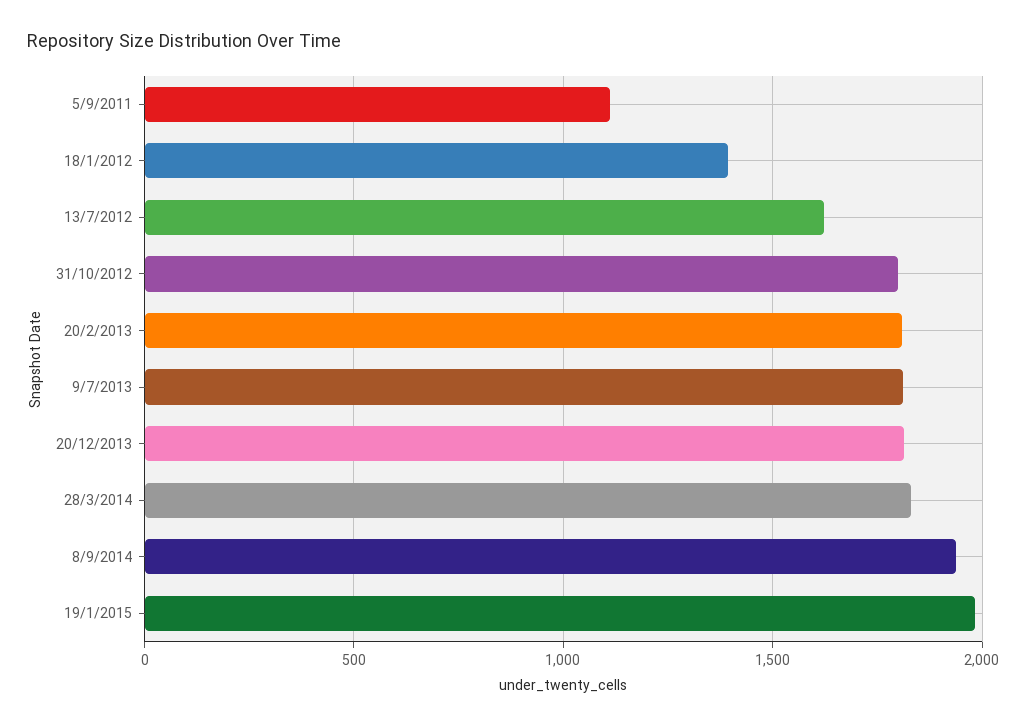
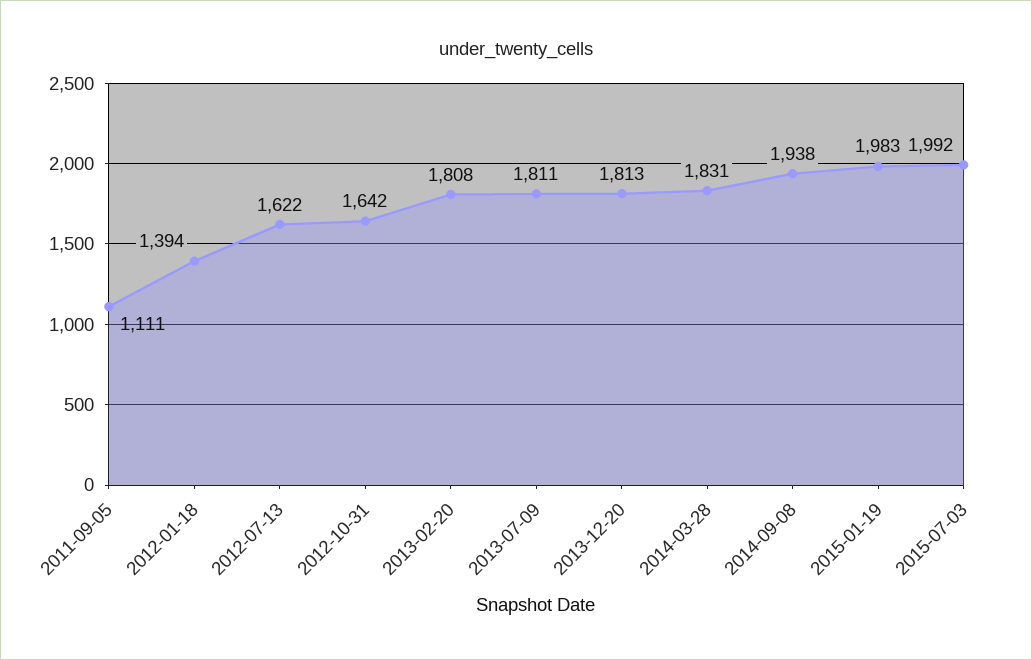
31/10/2012: 1800 -> 1642
2015-07-03: none -> 1992

